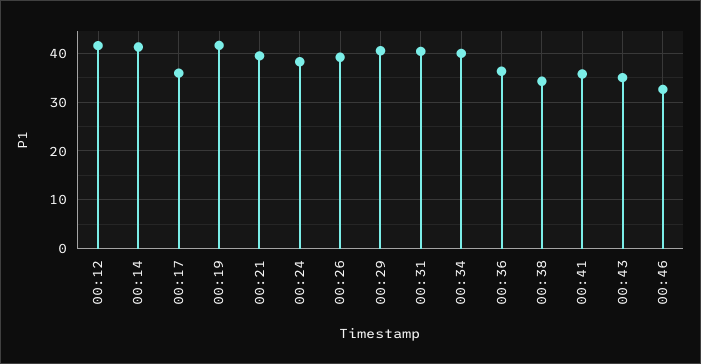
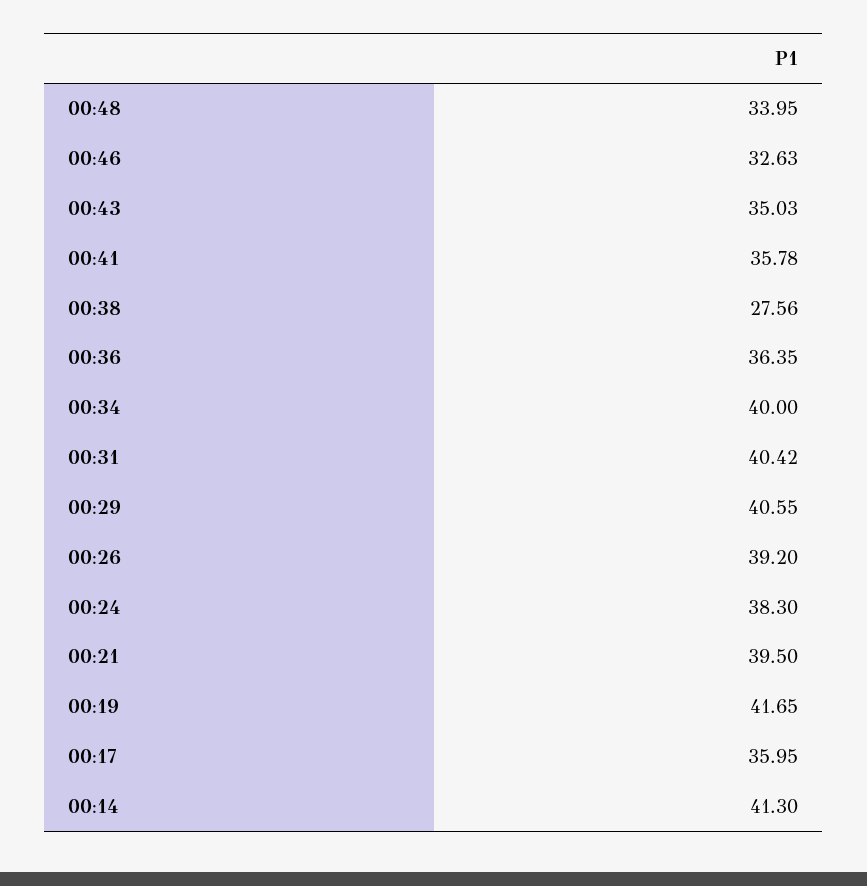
00:12: 42 -> none
00:38: 34 -> 27.56
00:48: none -> 33.95

